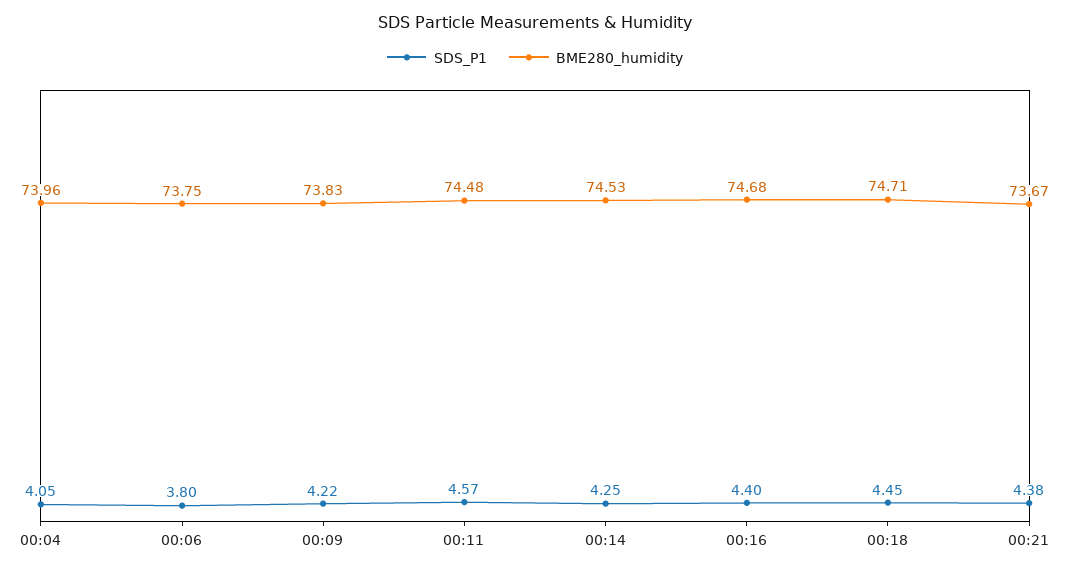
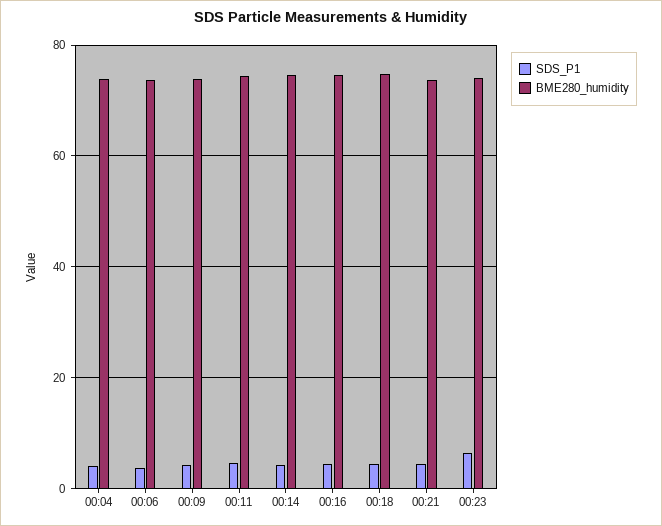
SDS_P1, 00:23: none -> 6
BME280_humidity, 00:23: none -> 74

